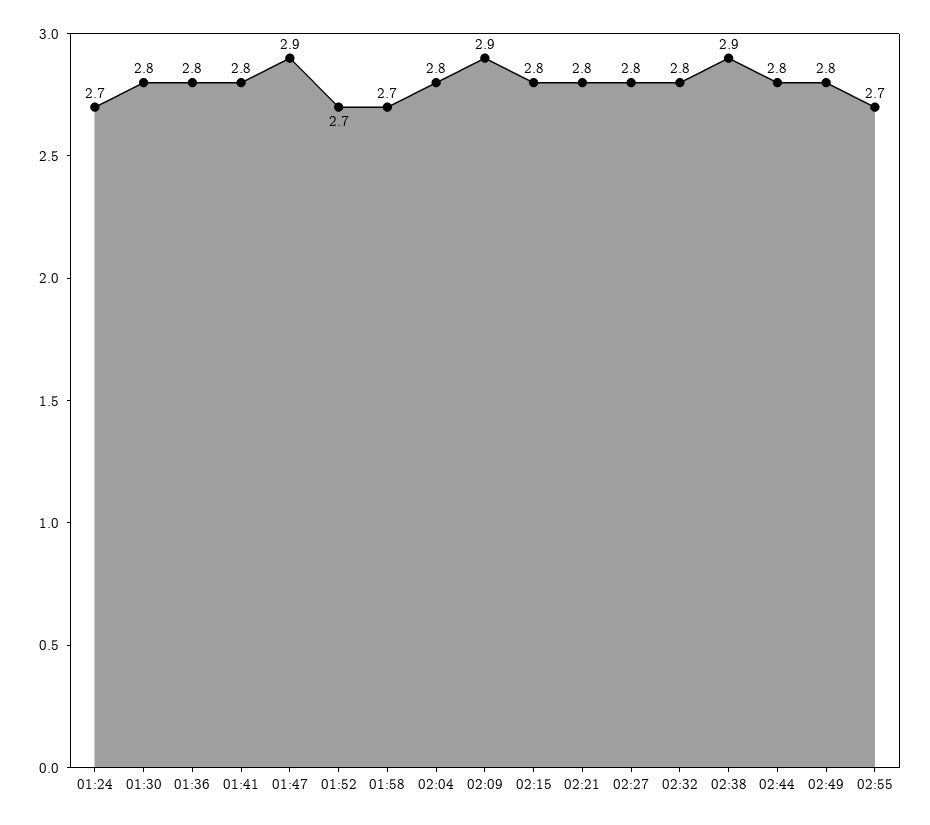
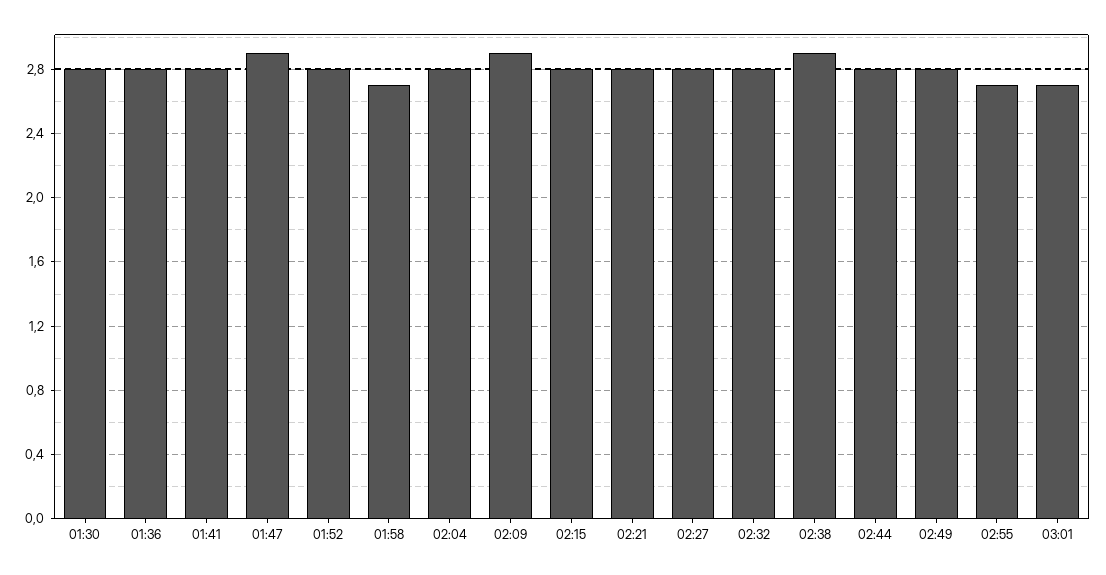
01:24: 2.7 -> none
01:52: 2.7 -> 2.8
03:01: none -> 2.7

